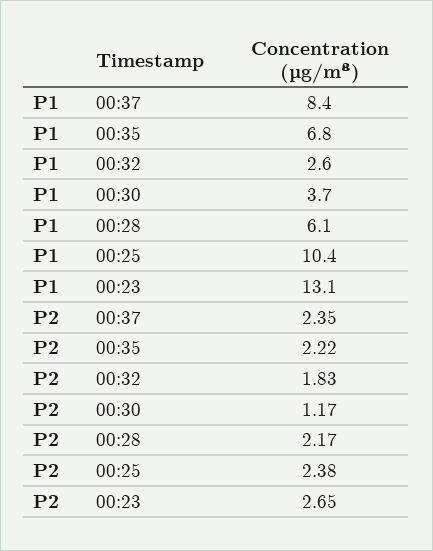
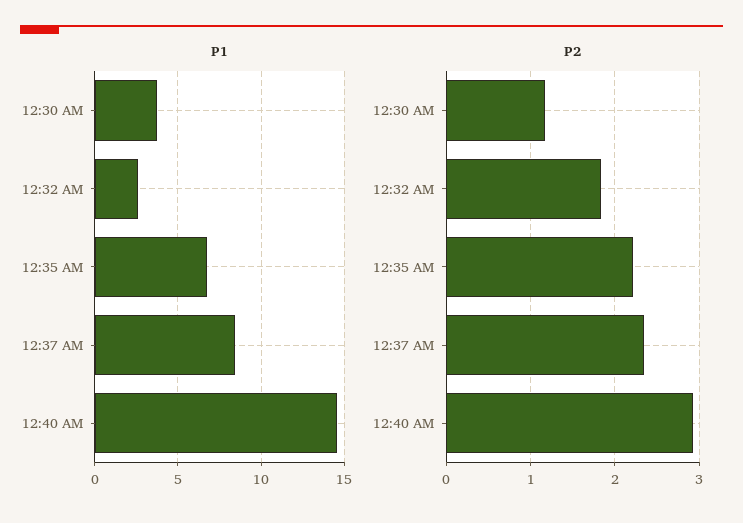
P1, 00:28: 6.1 -> none
P1, 00:25: 10.4 -> none
P1, 00:23: 13.1 -> none
P2, 00:28: 2.17 -> none
P2, 00:25: 2.38 -> none
P2, 00:23: 2.65 -> none
P1, 12:40 AM: none -> 14.5
P2, 12:40 AM: none -> 2.9

